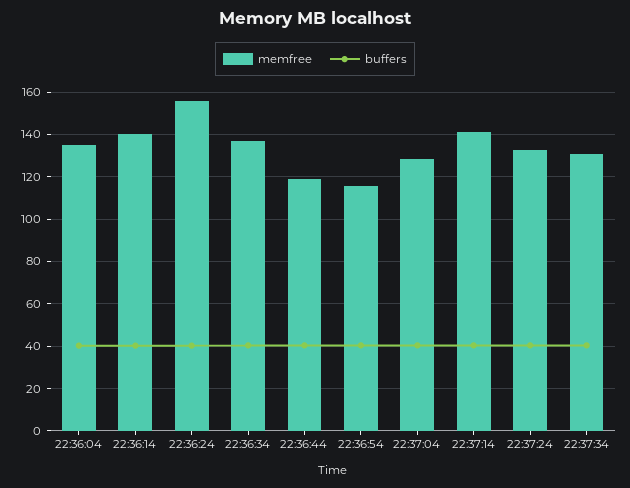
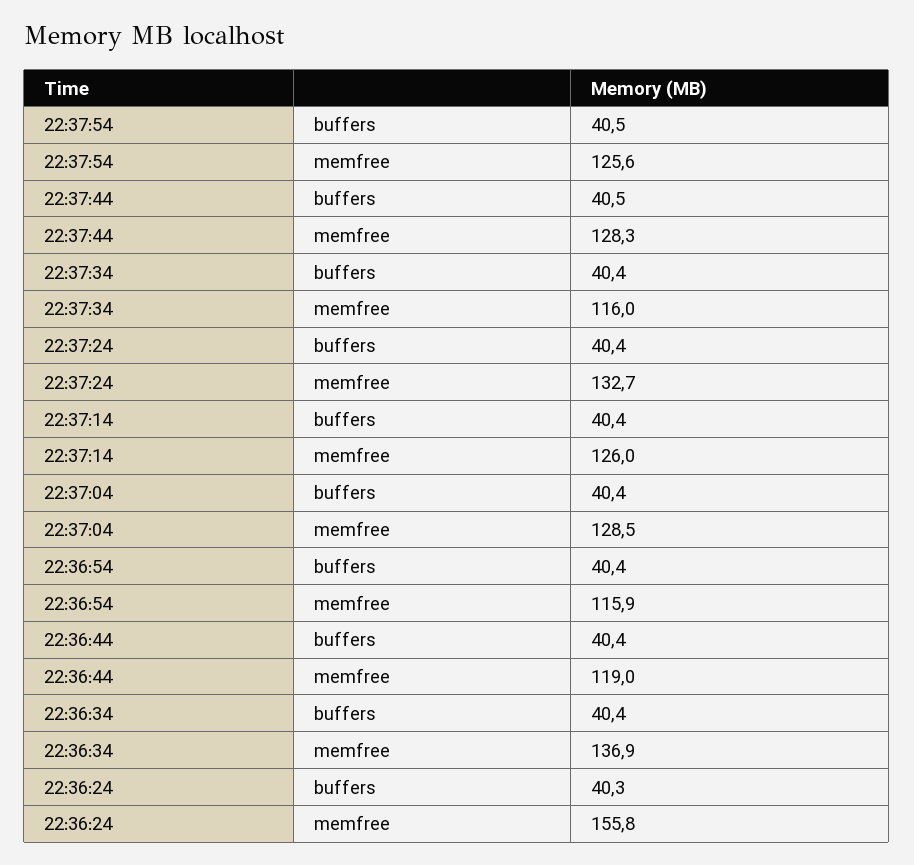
memfree, 22:36:04: 135 -> none
buffers, 22:36:04: 40 -> none
memfree, 22:36:14: 140 -> none
buffers, 22:36:14: 40 -> none
memfree, 22:37:14: 140 -> 126
memfree, 22:37:34: 130 -> 116
buffers, 22:37:54: none -> 40.5
memfree, 22:37:54: none -> 125.6
buffers, 22:37:44: none -> 40.5
memfree, 22:37:44: none -> 128.3

